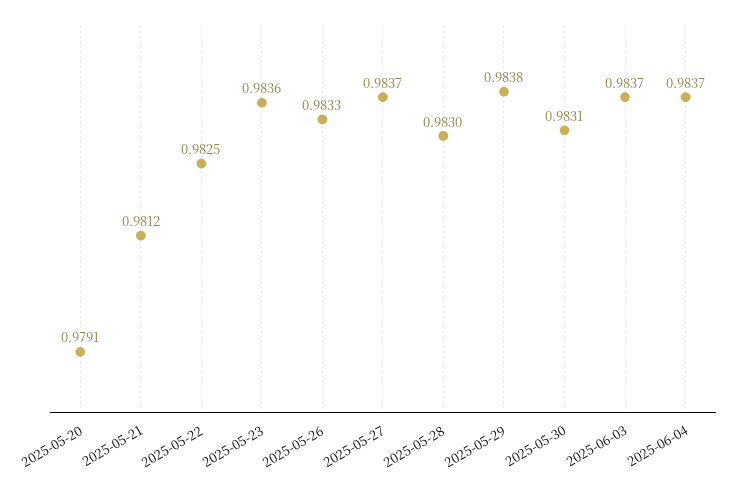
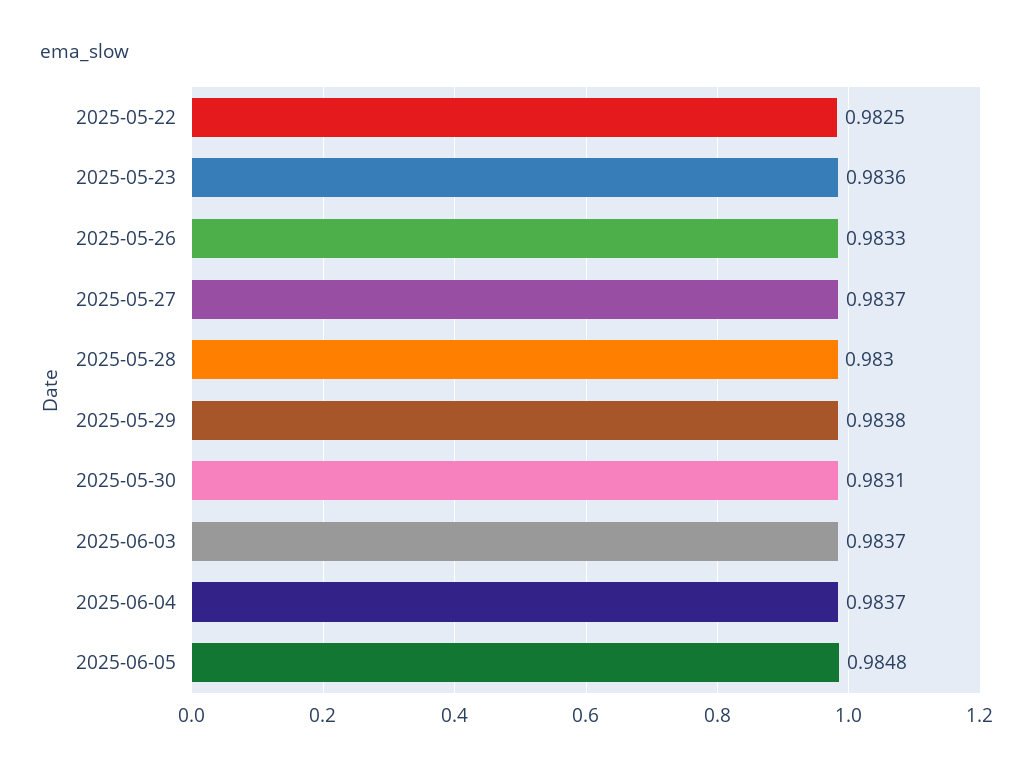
2025-05-20: 0.9791 -> none
2025-05-21: 0.9812 -> none
2025-06-05: none -> 0.9848

